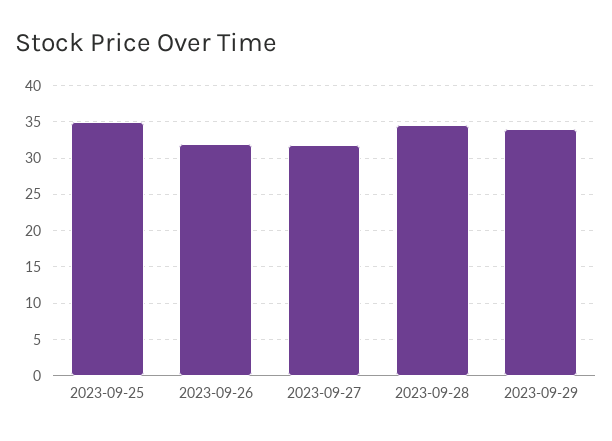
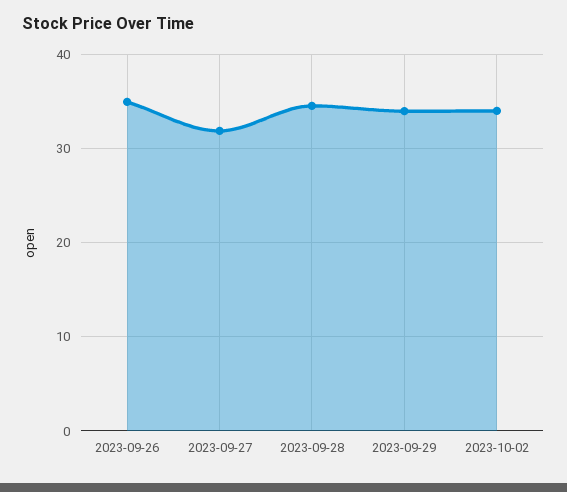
2023-09-25: 35 -> none
2023-09-26: 32 -> 35
2023-10-02: none -> 34

